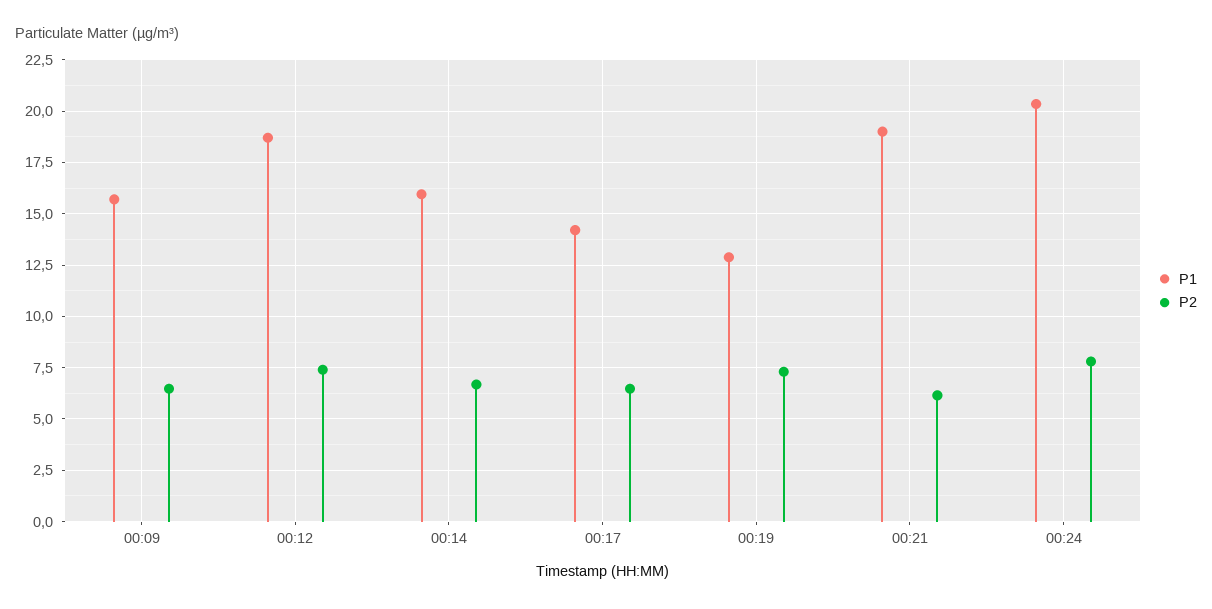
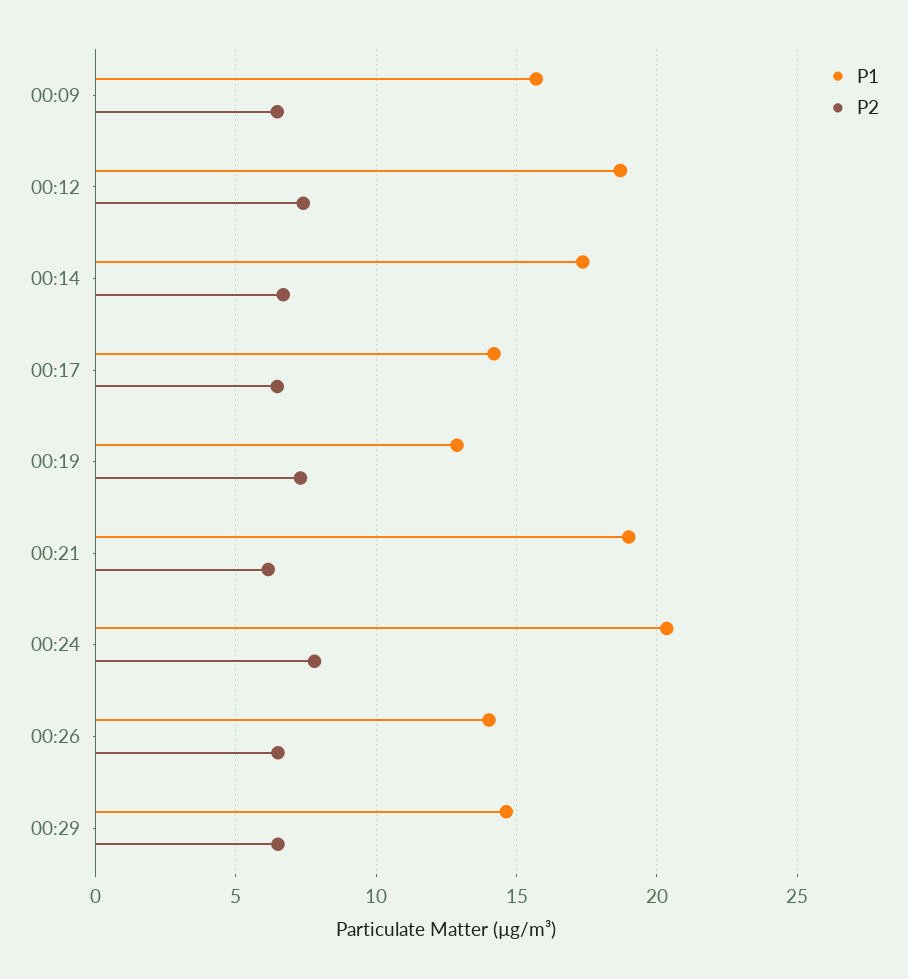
P1, 00:14: 16 -> 17.5
P1, 00:26: none -> 14
P2, 00:26: none -> 6.5
P1, 00:29: none -> 14.5
P2, 00:29: none -> 6.5

